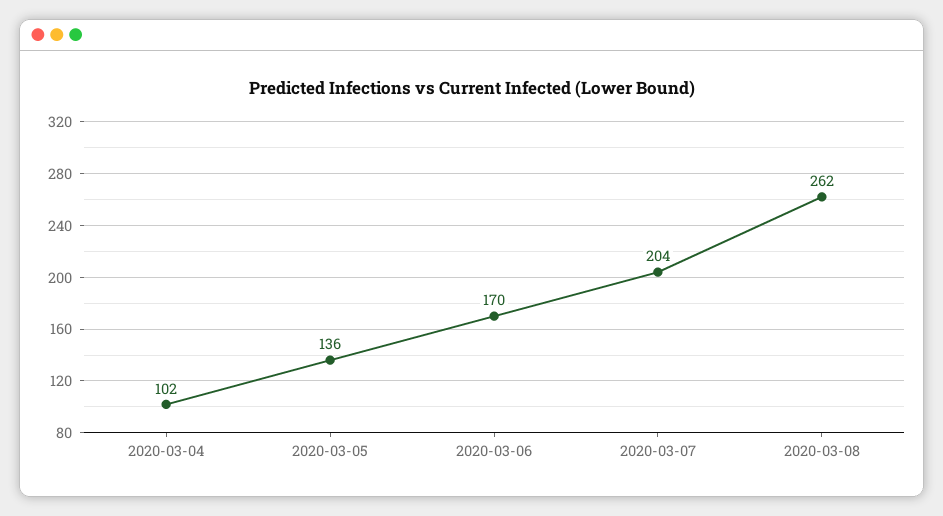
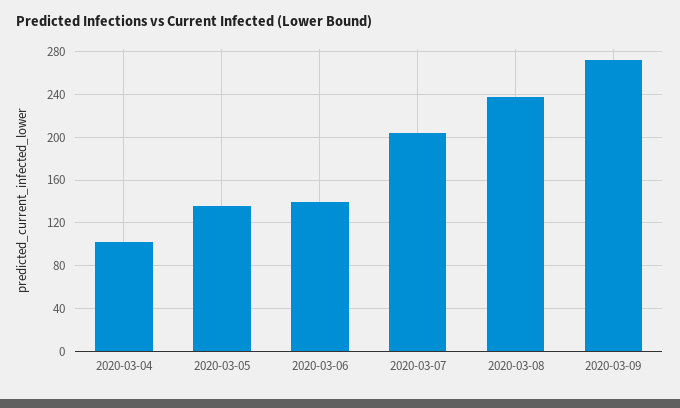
2020-03-06: 170 -> 140
2020-03-08: 262 -> 240
2020-03-09: none -> 270

